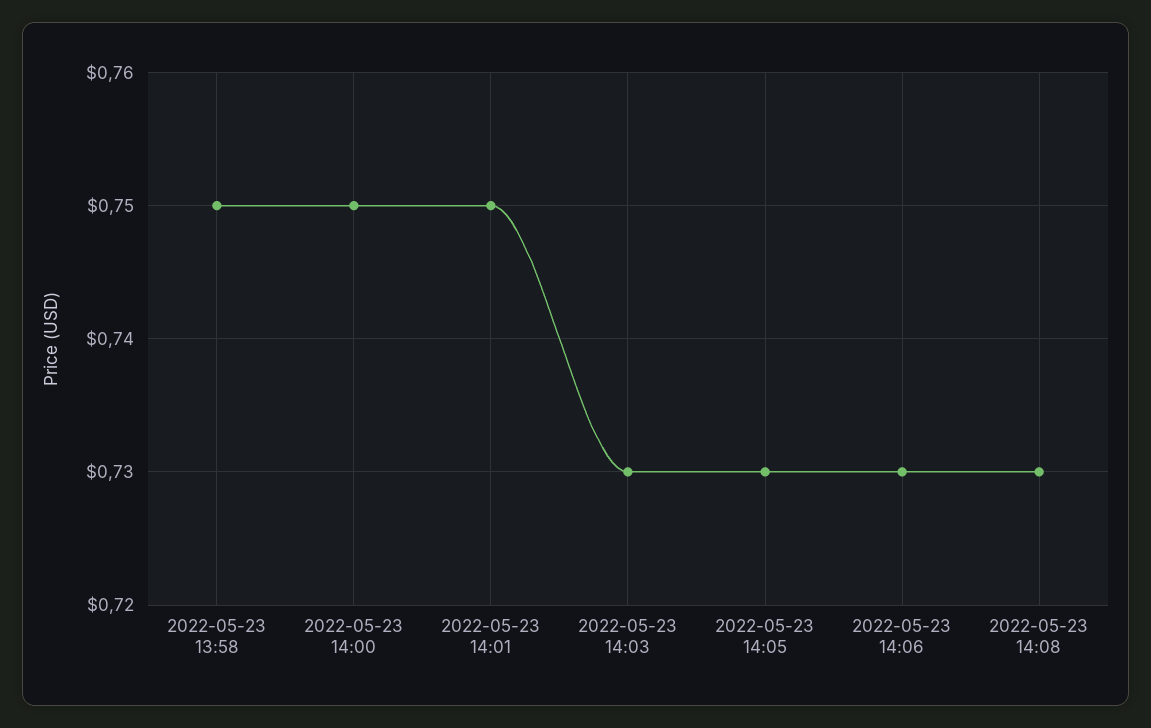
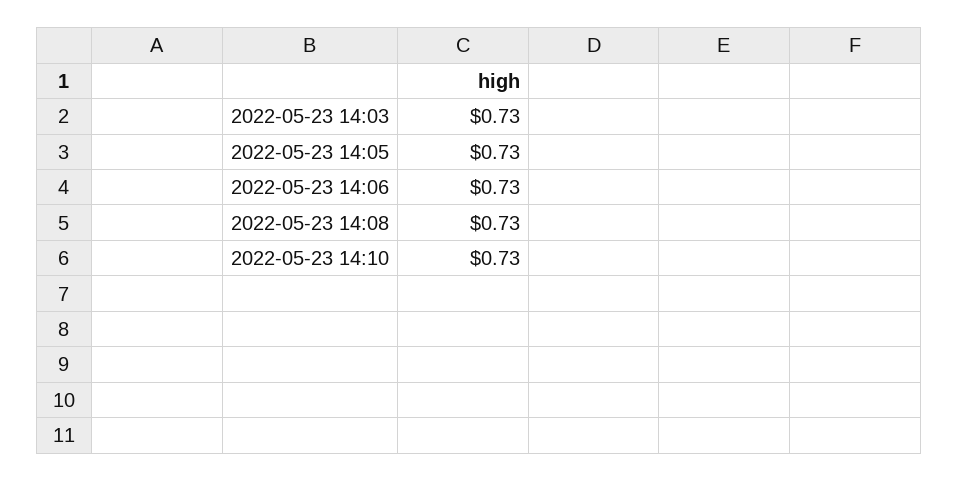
2022-05-23 13:58: 0.75 -> none
2022-05-23 14:00: 0.75 -> none
2022-05-23 14:01: 0.75 -> none
2022-05-23 14:10: none -> 0.73

